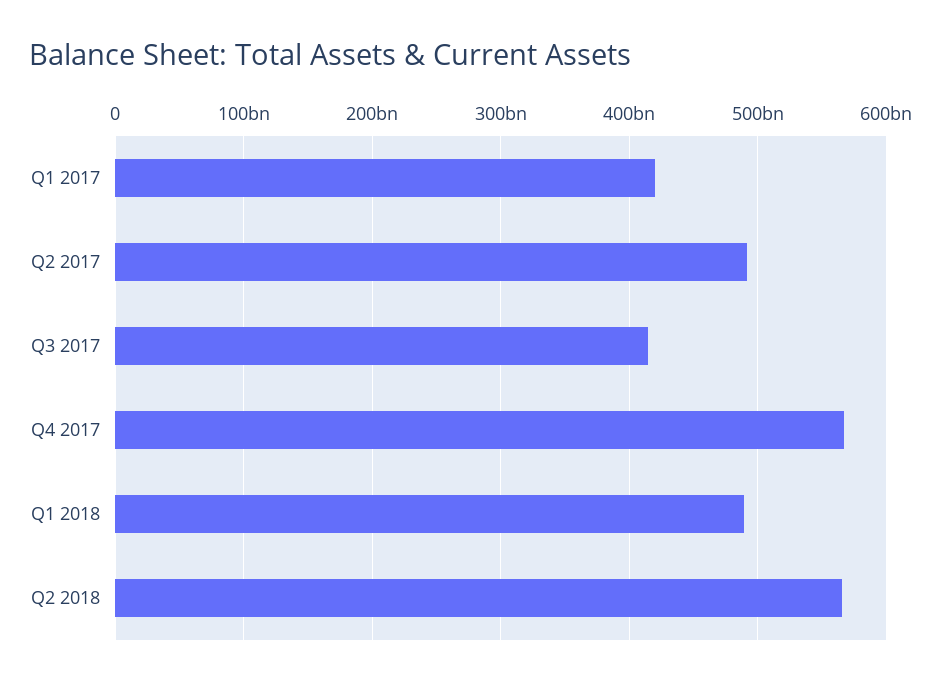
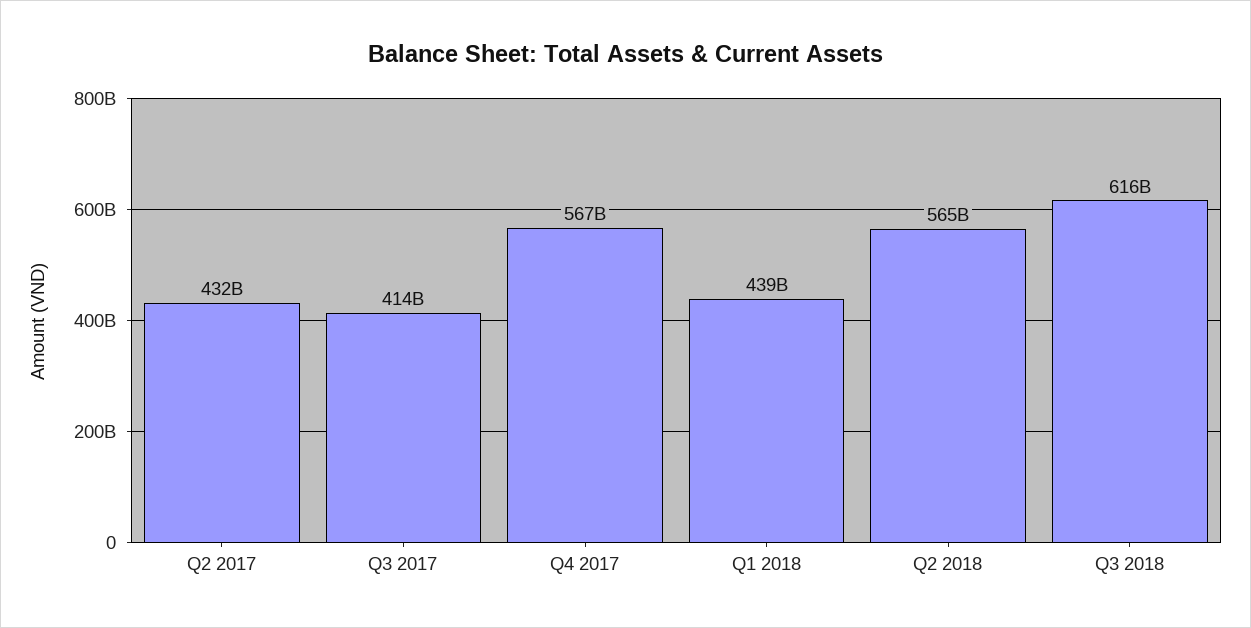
Q1 2017: 420000000000 -> none
Q2 2017: 490000000000 -> 432000000000
Q1 2018: 490000000000 -> 439000000000
Q3 2018: none -> 616000000000

